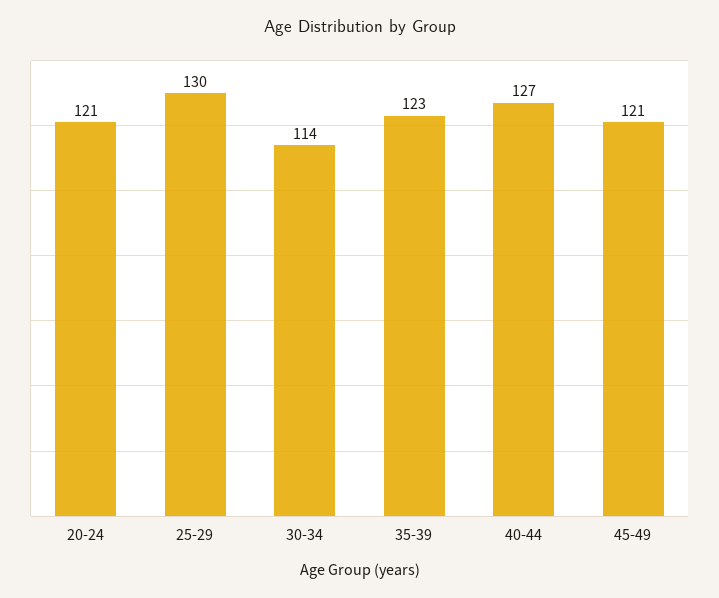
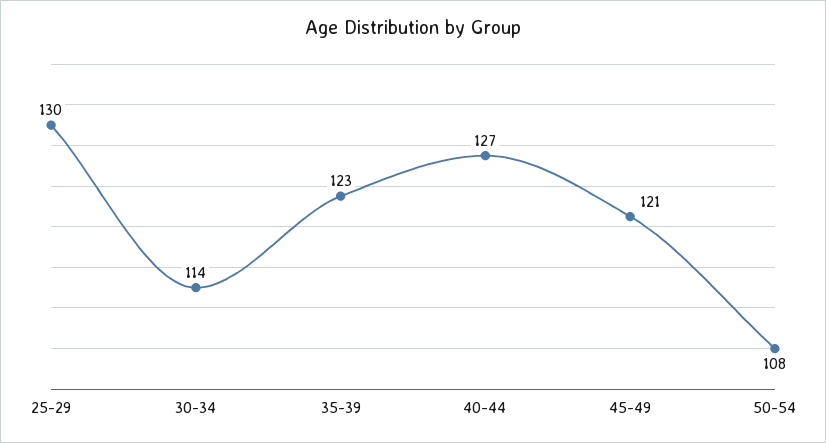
20-24: 121 -> none
50-54: none -> 108

